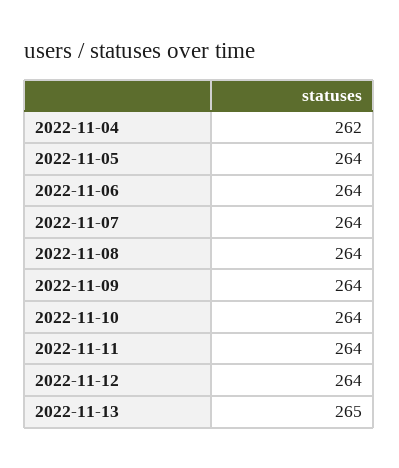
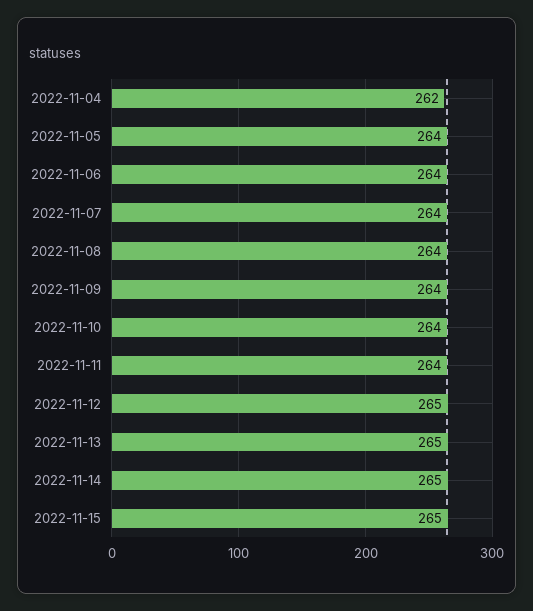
2022-11-12: 264 -> 265
2022-11-14: none -> 265
2022-11-15: none -> 265

